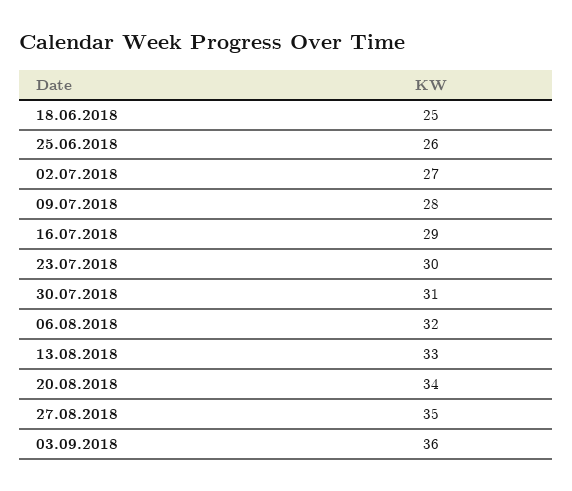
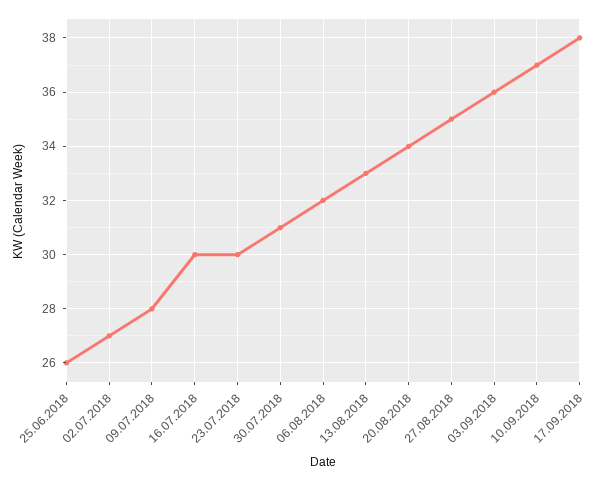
18.06.2018: 25 -> none
16.07.2018: 29 -> 30
10.09.2018: none -> 37
17.09.2018: none -> 38

